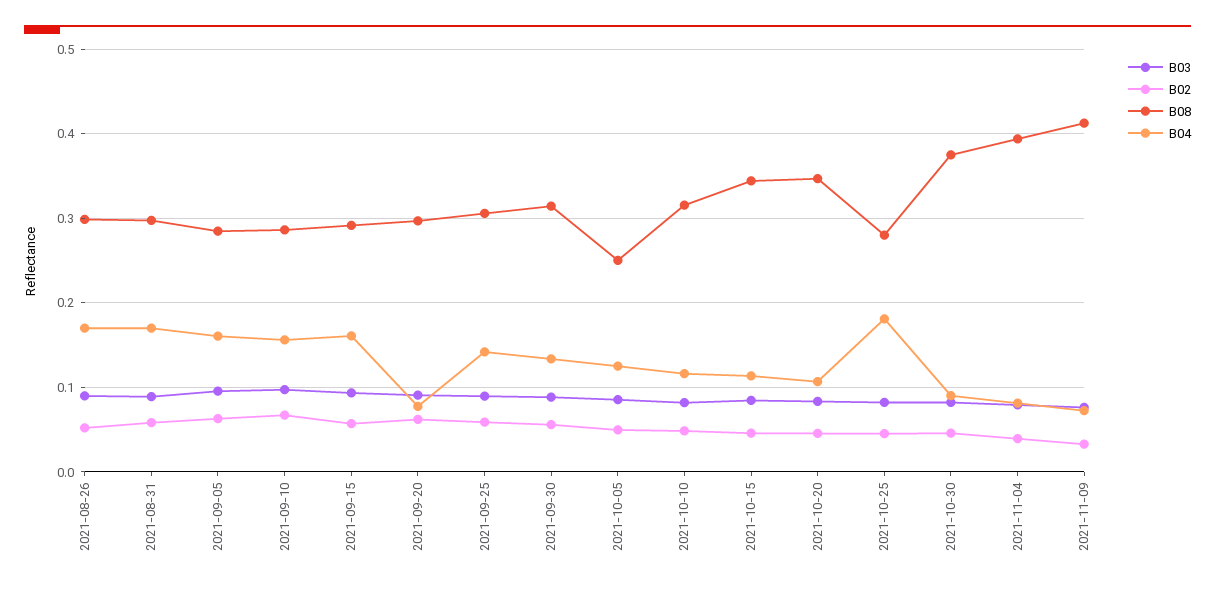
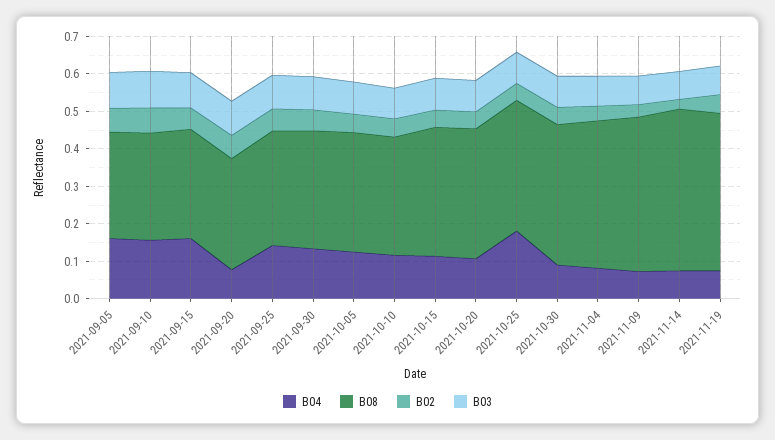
B03, 2021-08-26: 0.09 -> none
B02, 2021-08-26: 0.05 -> none
B08, 2021-08-26: 0.3 -> none
B04, 2021-08-26: 0.17 -> none
B03, 2021-08-31: 0.09 -> none
B02, 2021-08-31: 0.06 -> none
B08, 2021-08-31: 0.3 -> none
B04, 2021-08-31: 0.17 -> none
B08, 2021-10-05: 0.25 -> 0.325
B08, 2021-10-25: 0.28 -> 0.35
B04, 2021-11-14: none -> 0.075
B08, 2021-11-14: none -> 0.425
B02, 2021-11-14: none -> 0.025
B03, 2021-11-14: none -> 0.075
B04, 2021-11-19: none -> 0.075
B08, 2021-11-19: none -> 0.425
B02, 2021-11-19: none -> 0.05
B03, 2021-11-19: none -> 0.075

